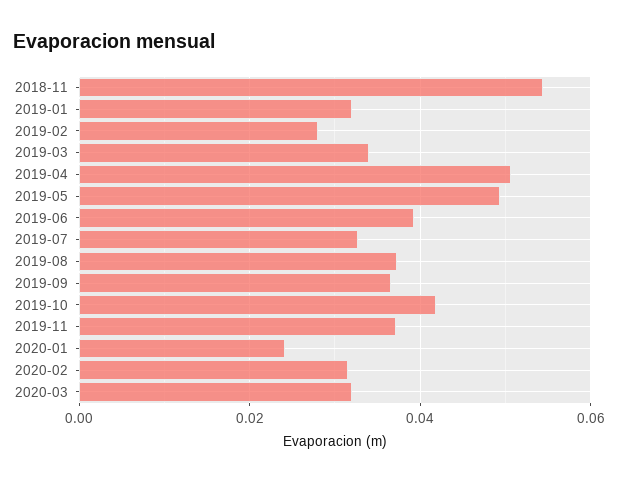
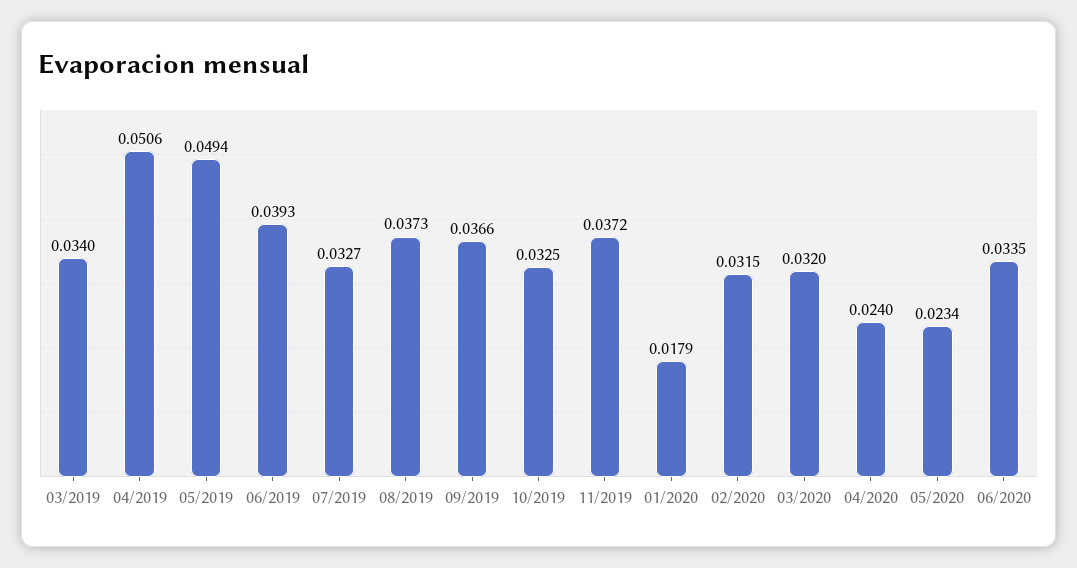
2018-11: 0.054 -> none
2019-01: 0.032 -> none
2019-02: 0.028 -> none
2019-10: 0.042 -> 0.0325
2020-01: 0.024 -> 0.0179
04/2020: none -> 0.024
05/2020: none -> 0.0234
06/2020: none -> 0.0335

